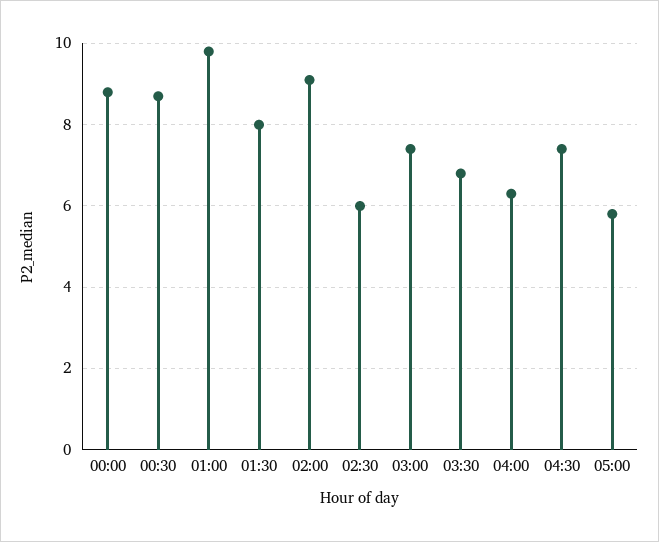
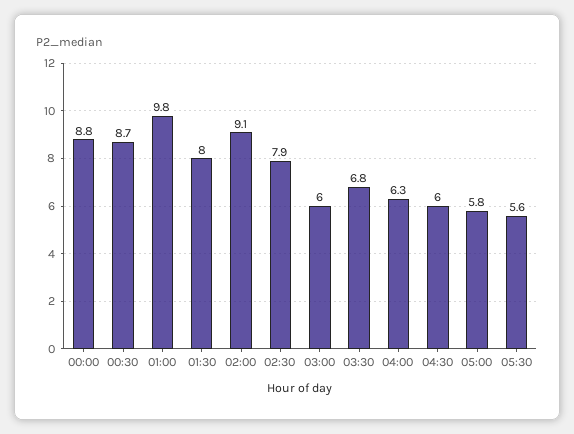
02:30: 6 -> 7.9
03:00: 7.5 -> 6
04:30: 7.5 -> 6
05:30: none -> 5.6

